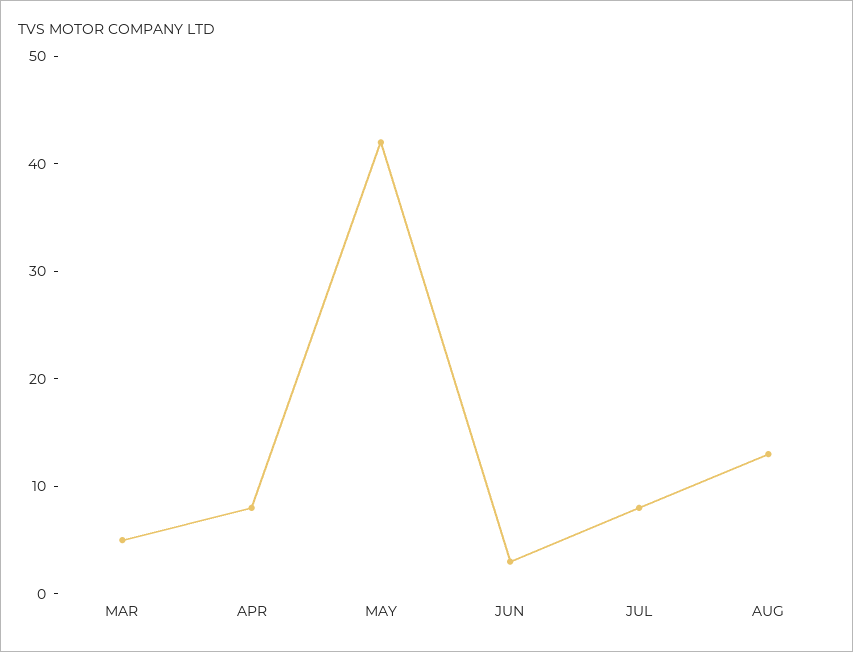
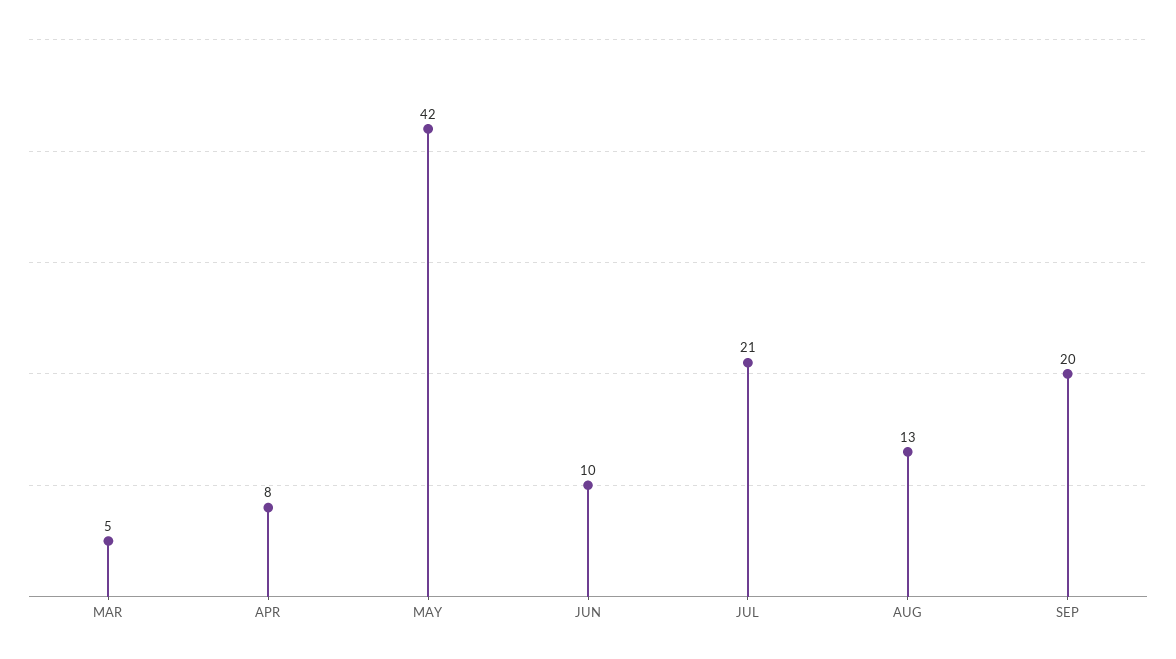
JUN: 3 -> 10
JUL: 8 -> 21
SEP: none -> 20

